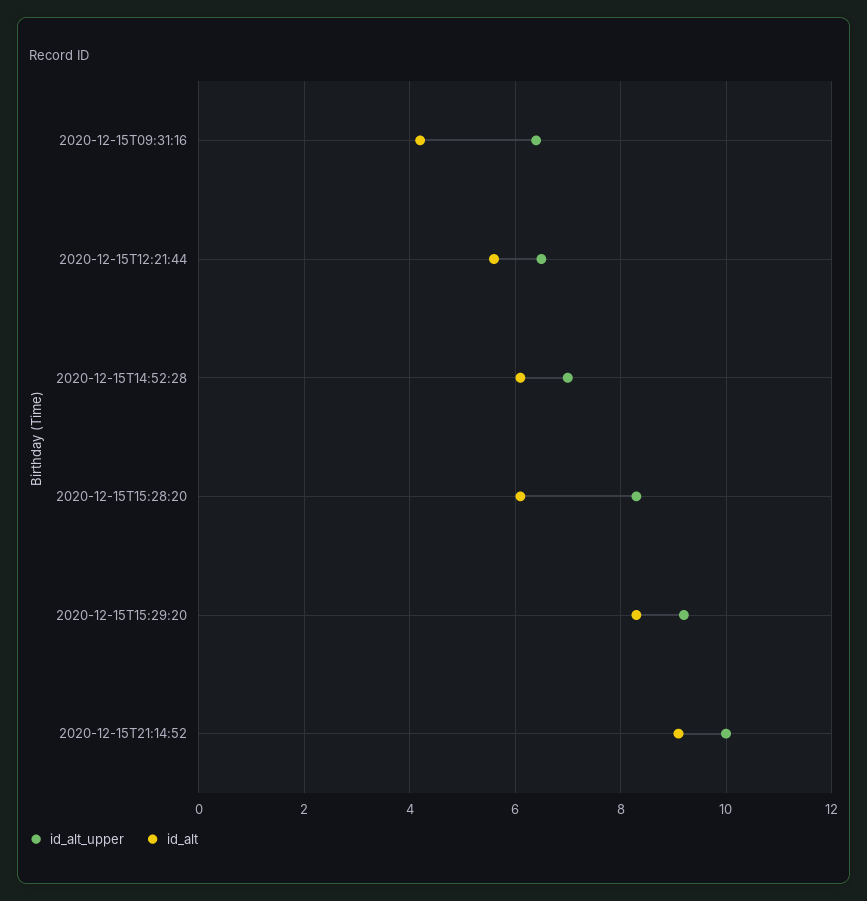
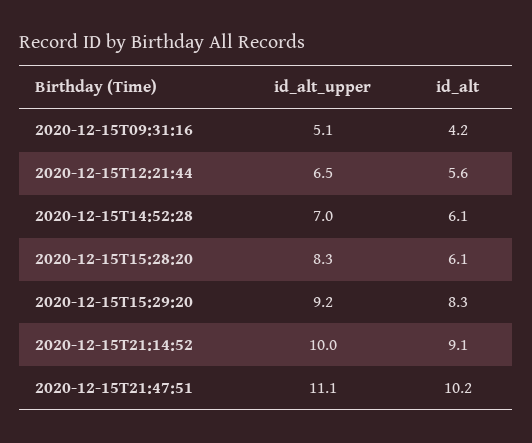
id_alt_upper, 2020-12-15T09:31:16: 6.5 -> 5.1
id_alt_upper, 2020-12-15T21:47:51: none -> 11.1
id_alt, 2020-12-15T21:47:51: none -> 10.2

